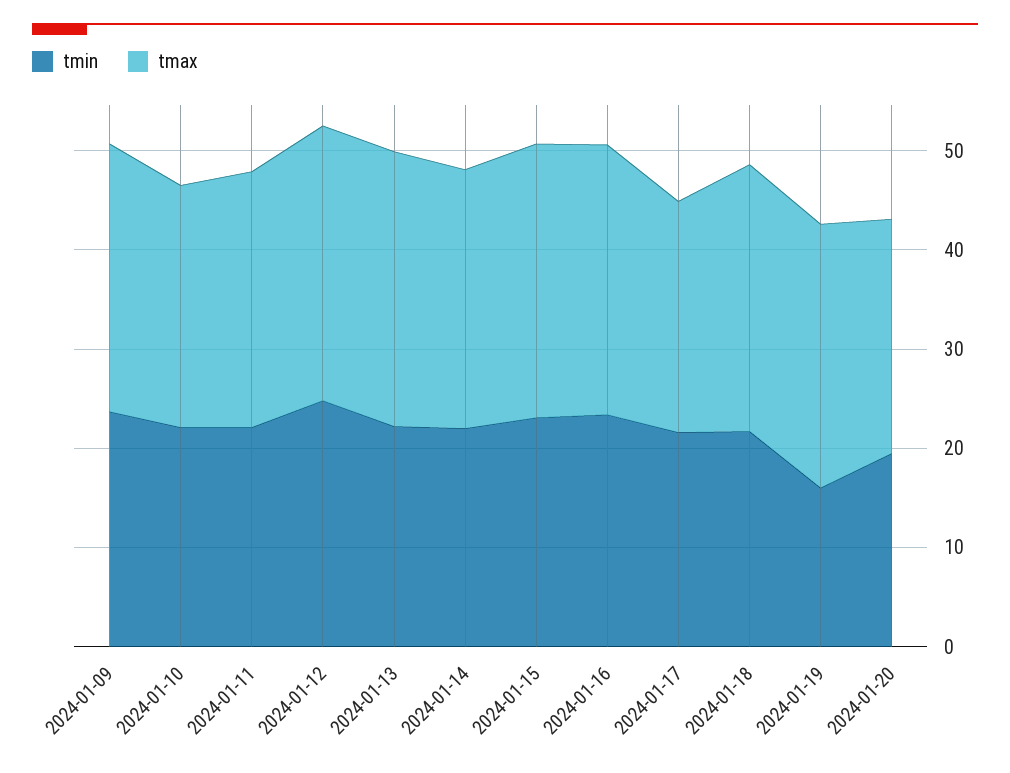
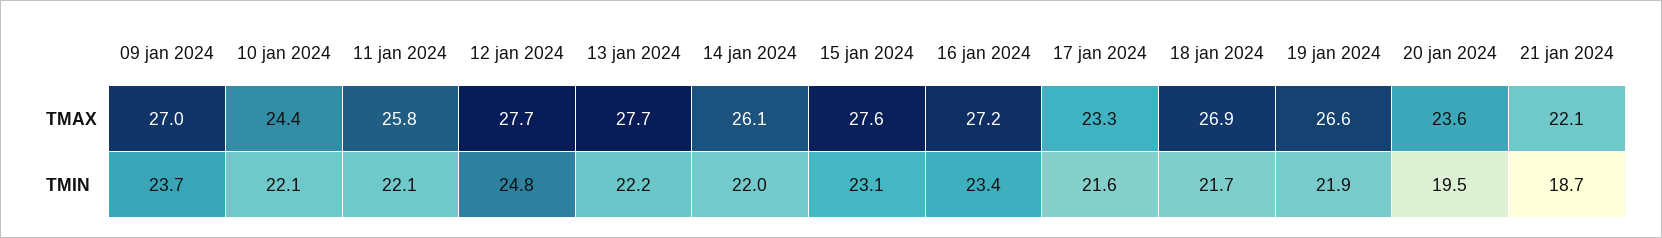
tmin, 2024-01-19: 16 -> 21.9
tmax, 21 jan 2024: none -> 22.1
tmin, 21 jan 2024: none -> 18.7

